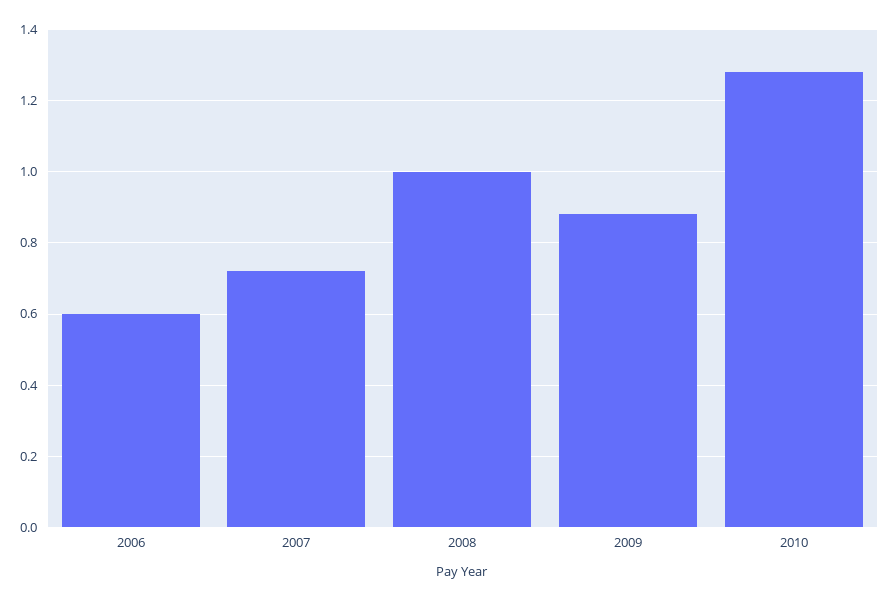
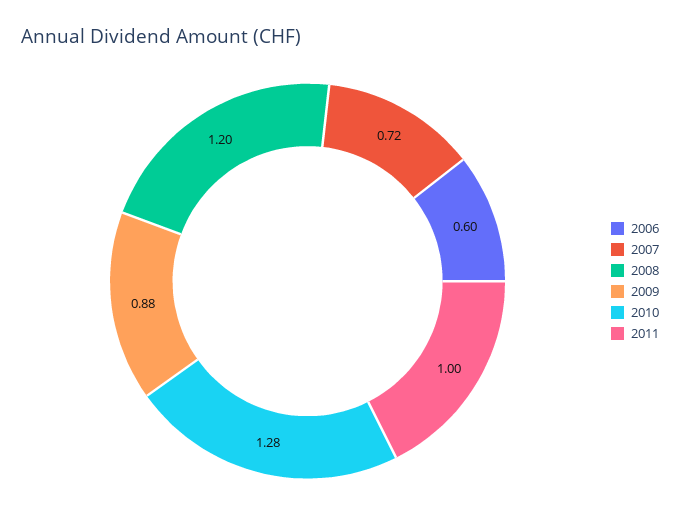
2008: 1 -> 1.2
2011: none -> 1

